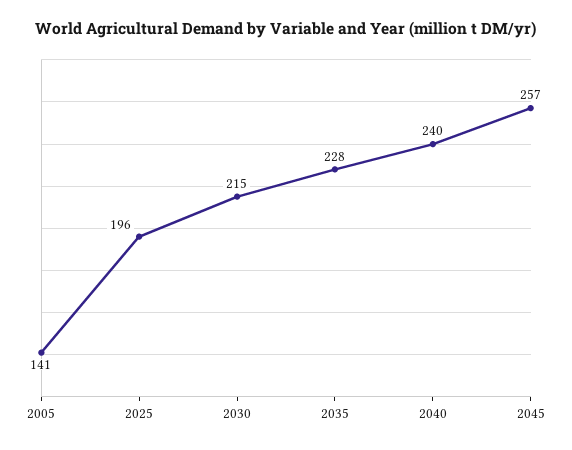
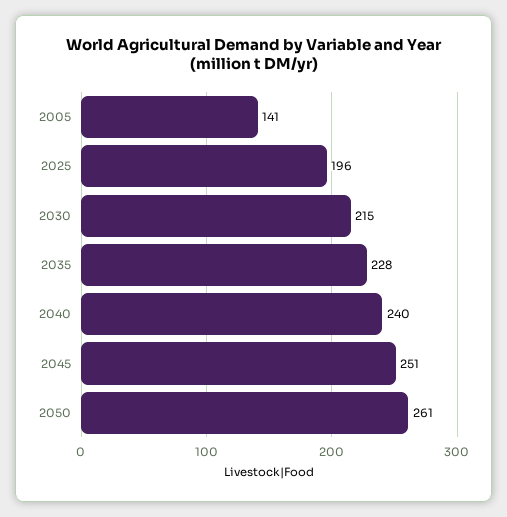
2045: 257 -> 251
2050: none -> 261

